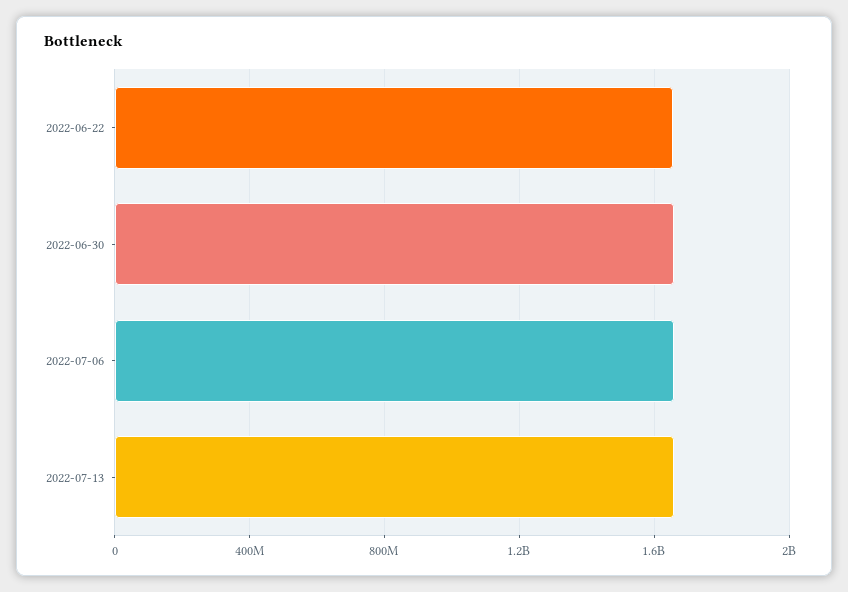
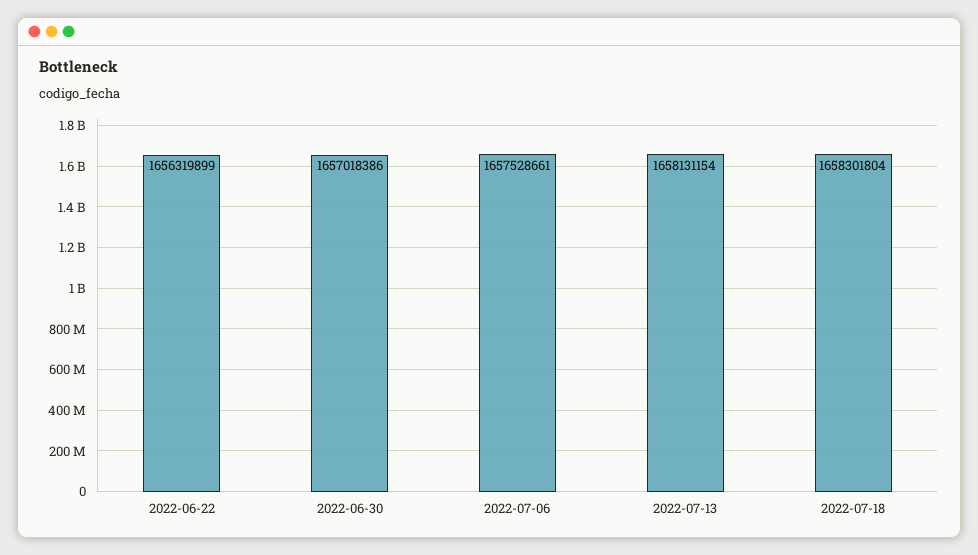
2022-07-18: none -> 1658301804

